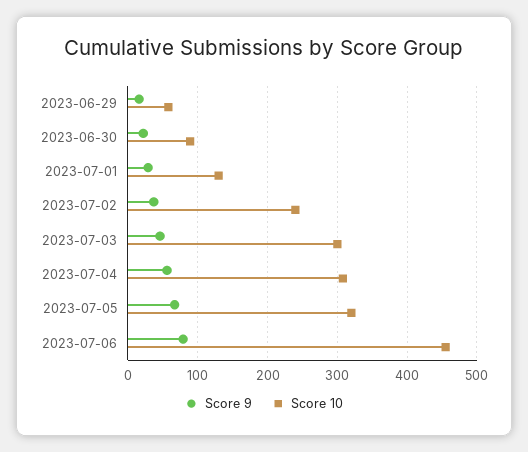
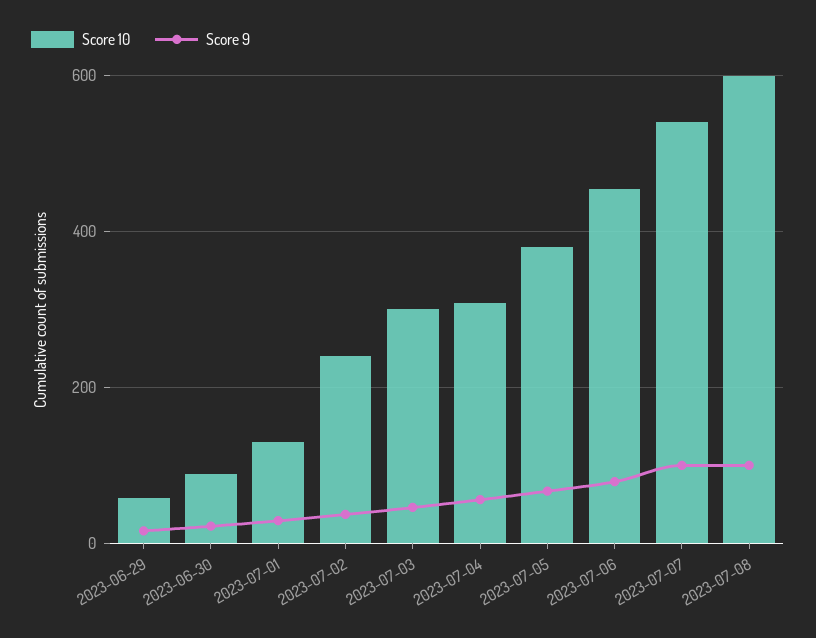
Score 10, 2023-07-05: 320 -> 380
Score 10, 2023-07-07: none -> 540
Score 9, 2023-07-07: none -> 100
Score 10, 2023-07-08: none -> 600
Score 9, 2023-07-08: none -> 100

